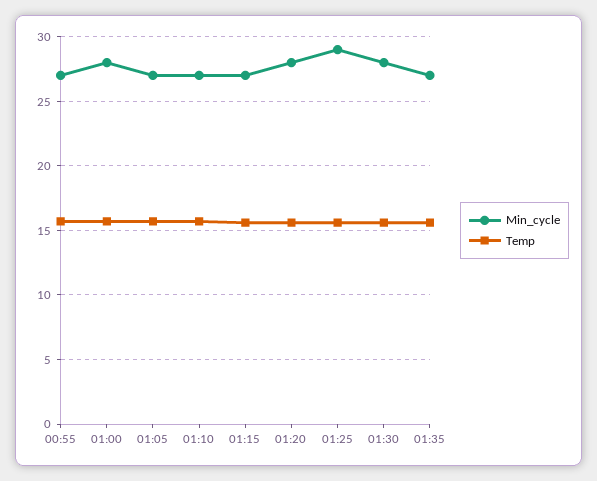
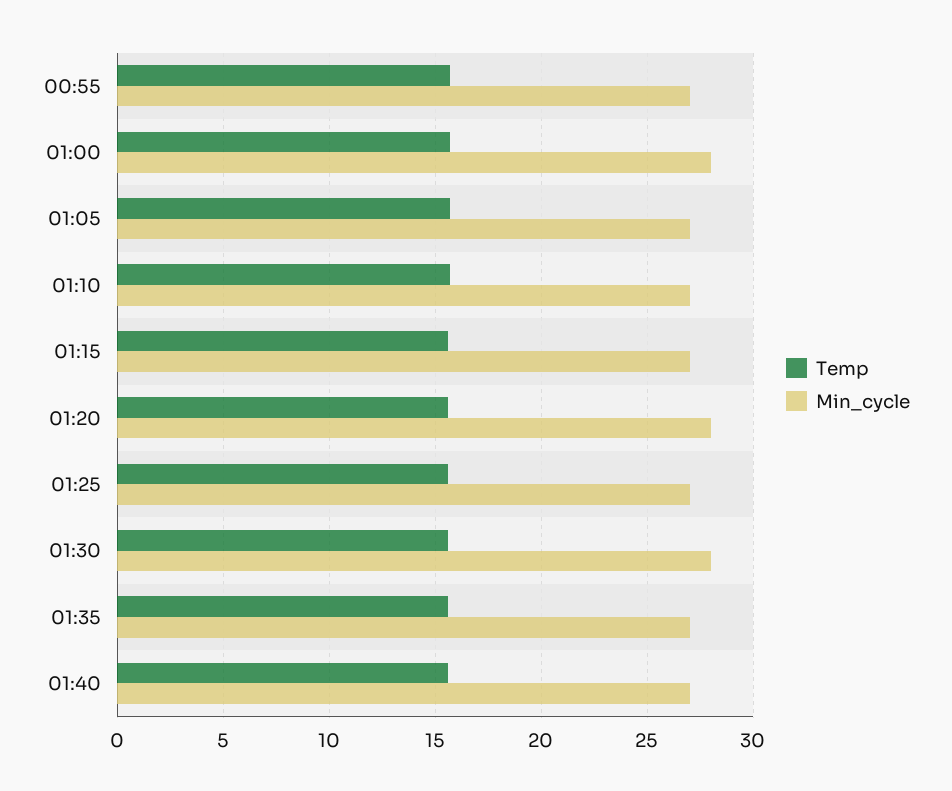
Min_cycle, 01:25: 29 -> 27
Temp, 01:40: none -> 15.5
Min_cycle, 01:40: none -> 27

